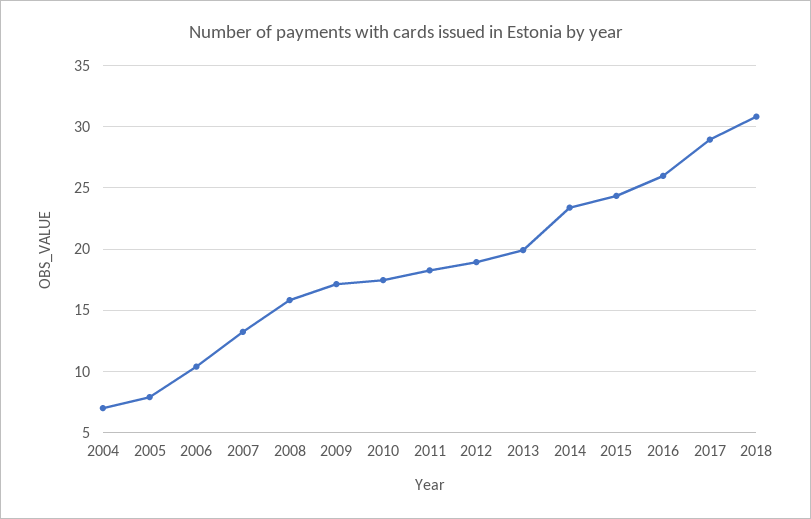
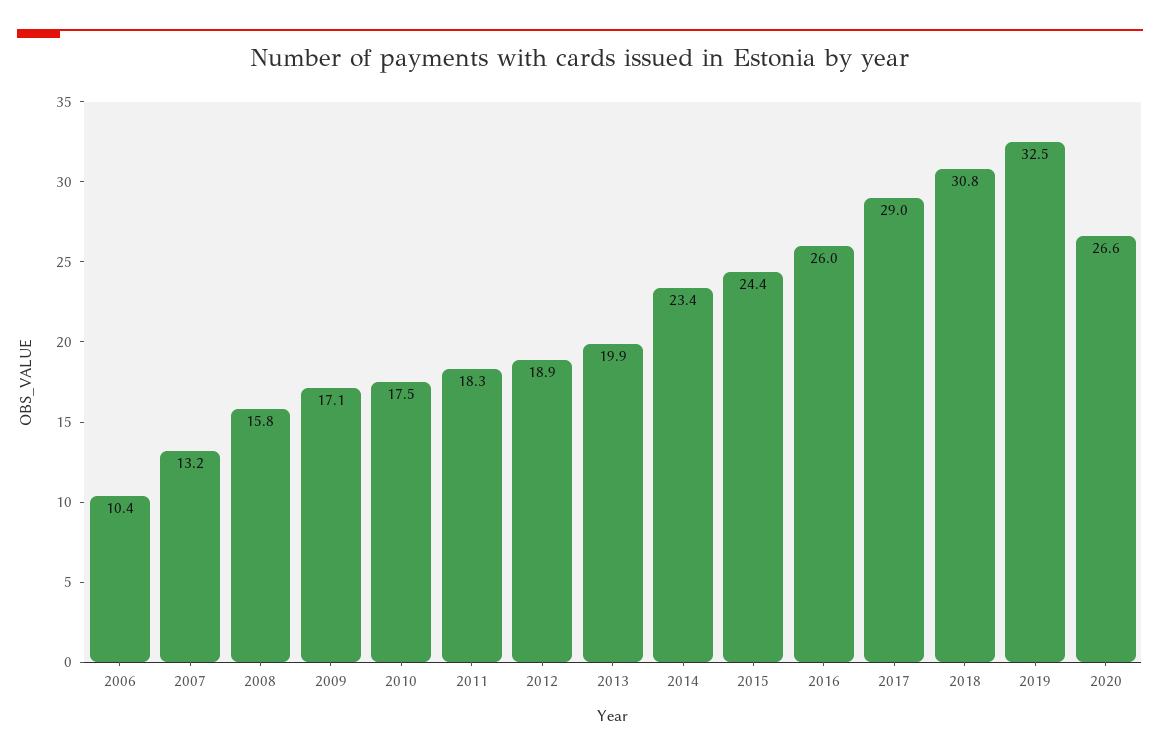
2004: 7 -> none
2005: 8 -> none
2019: none -> 32.5
2020: none -> 26.6

